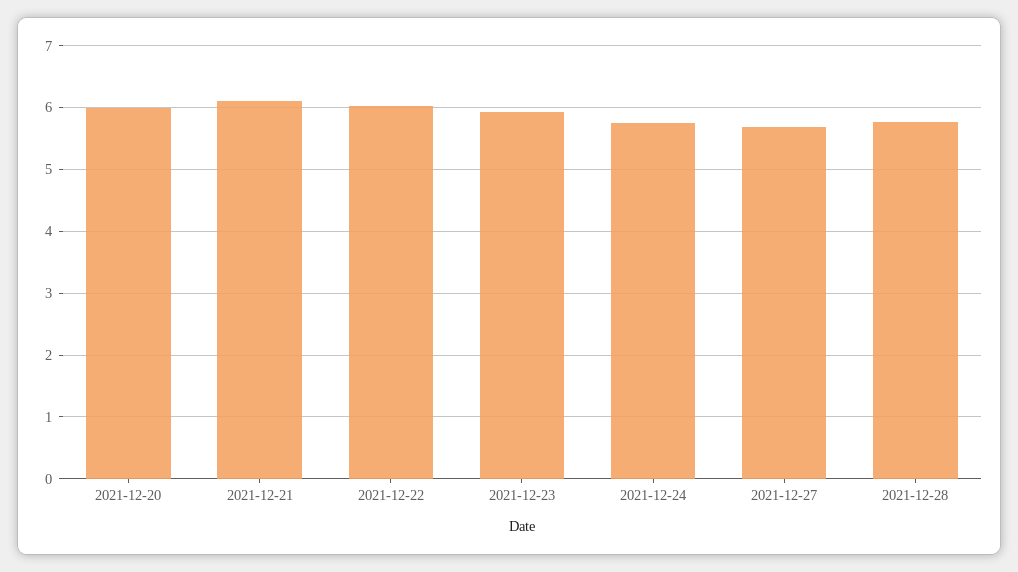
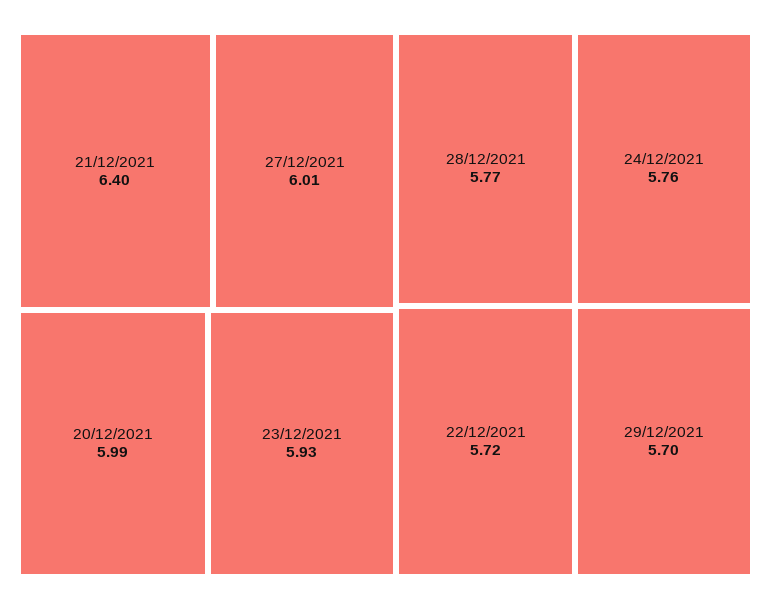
2021-12-21: 6.1 -> 6.4
2021-12-22: 6 -> 5.72
2021-12-27: 5.7 -> 6.01
29/12/2021: none -> 5.7

